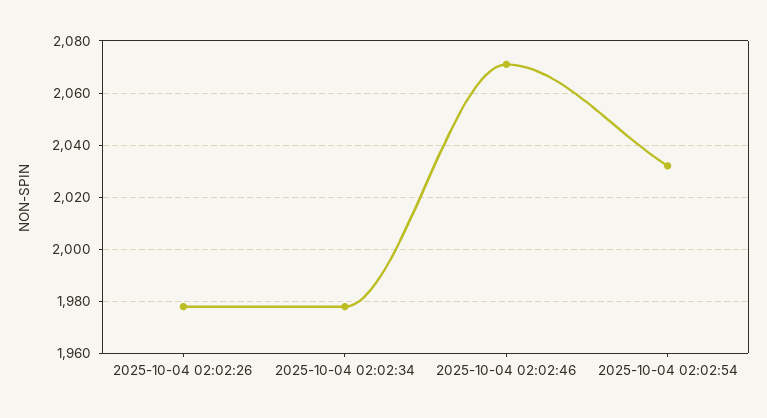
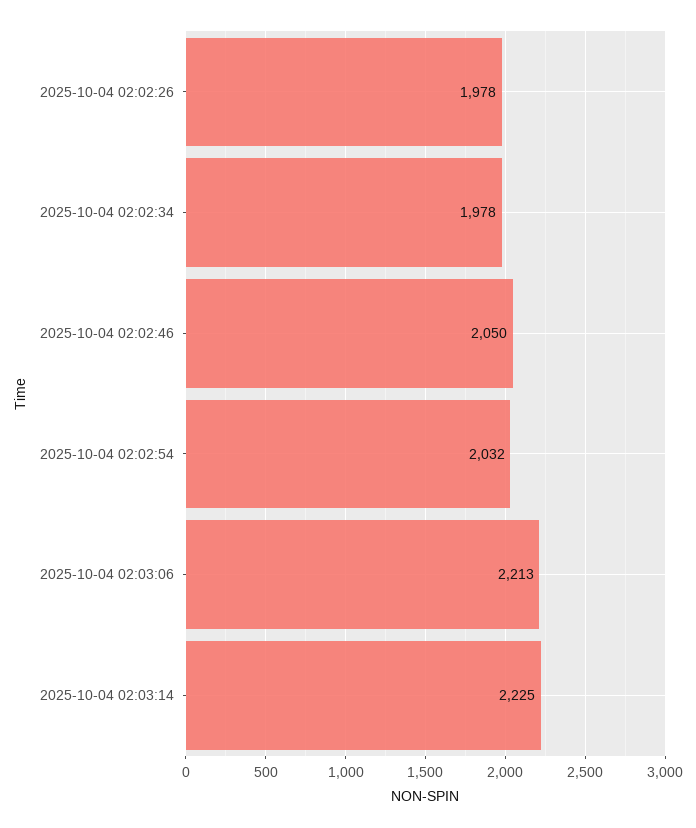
2025-10-04 02:02:46: 2070 -> 2050
2025-10-04 02:03:06: none -> 2213
2025-10-04 02:03:14: none -> 2225

